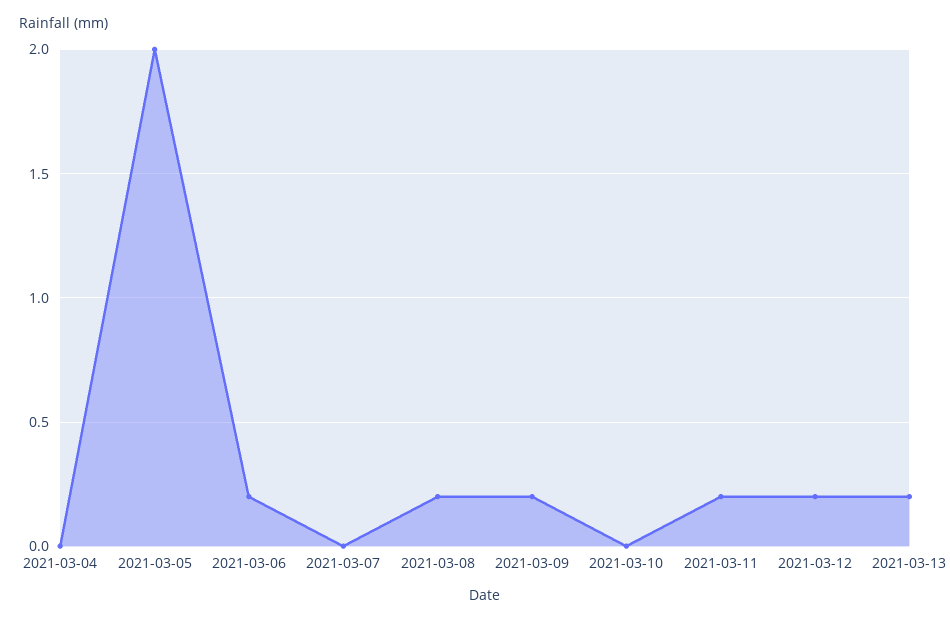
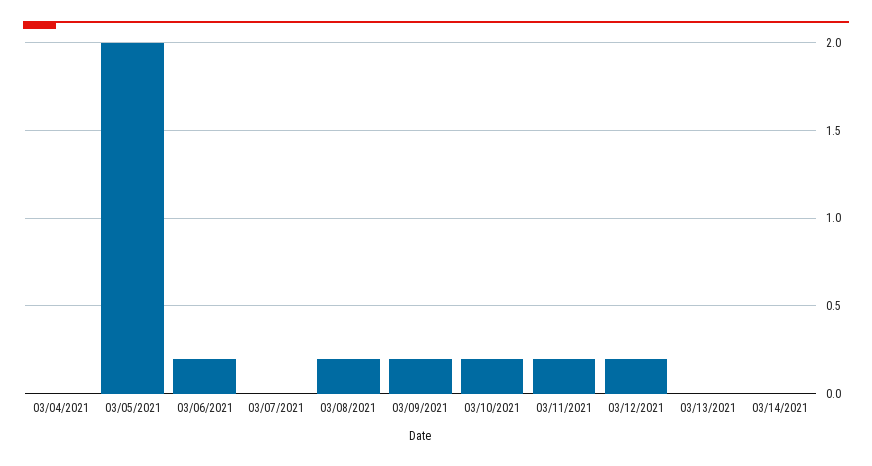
2021-03-10: 0 -> 0.2
2021-03-13: 0.2 -> 0
03/14/2021: none -> 0

